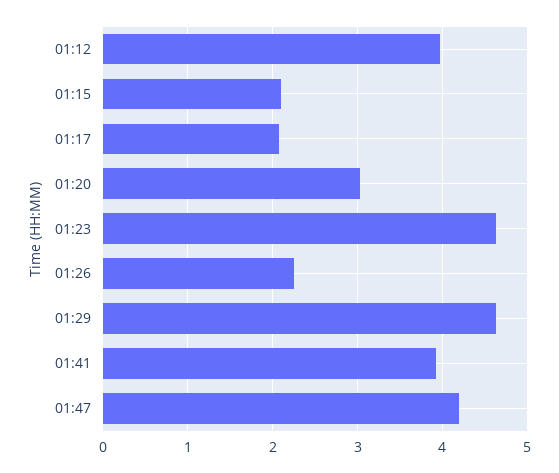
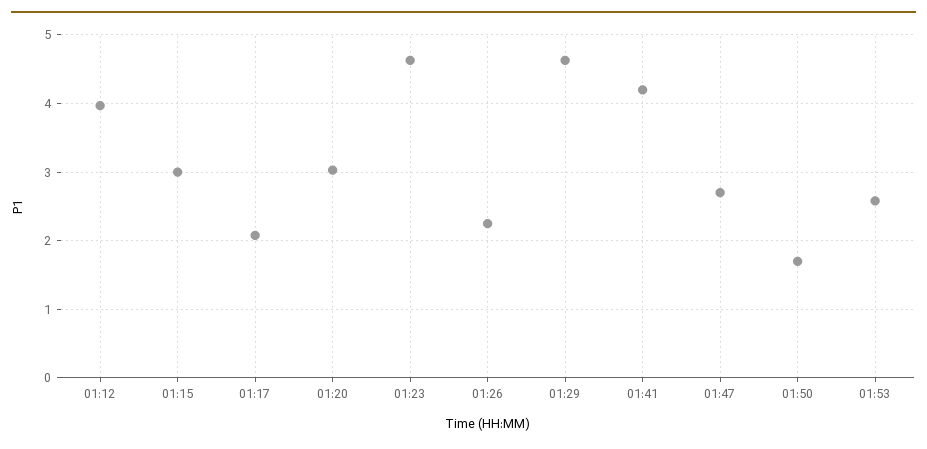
01:15: 2.1 -> 3
01:41: 3.9 -> 4.2
01:47: 4.2 -> 2.7
01:50: none -> 1.7
01:53: none -> 2.6

